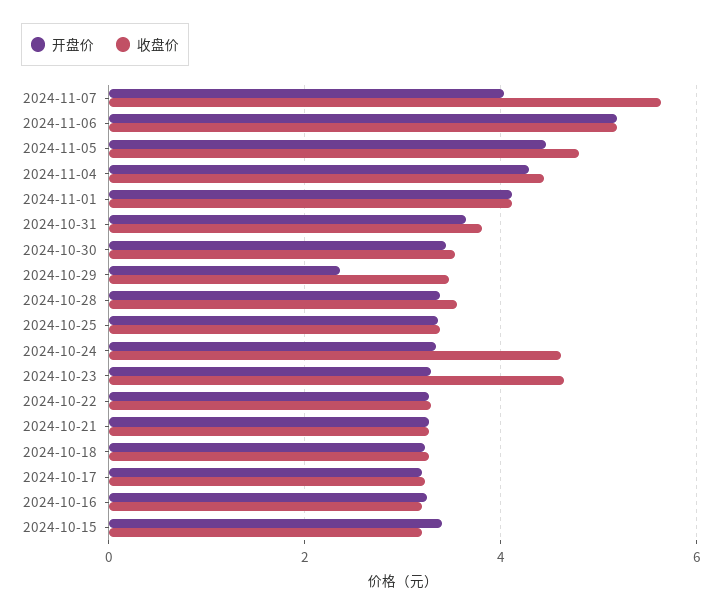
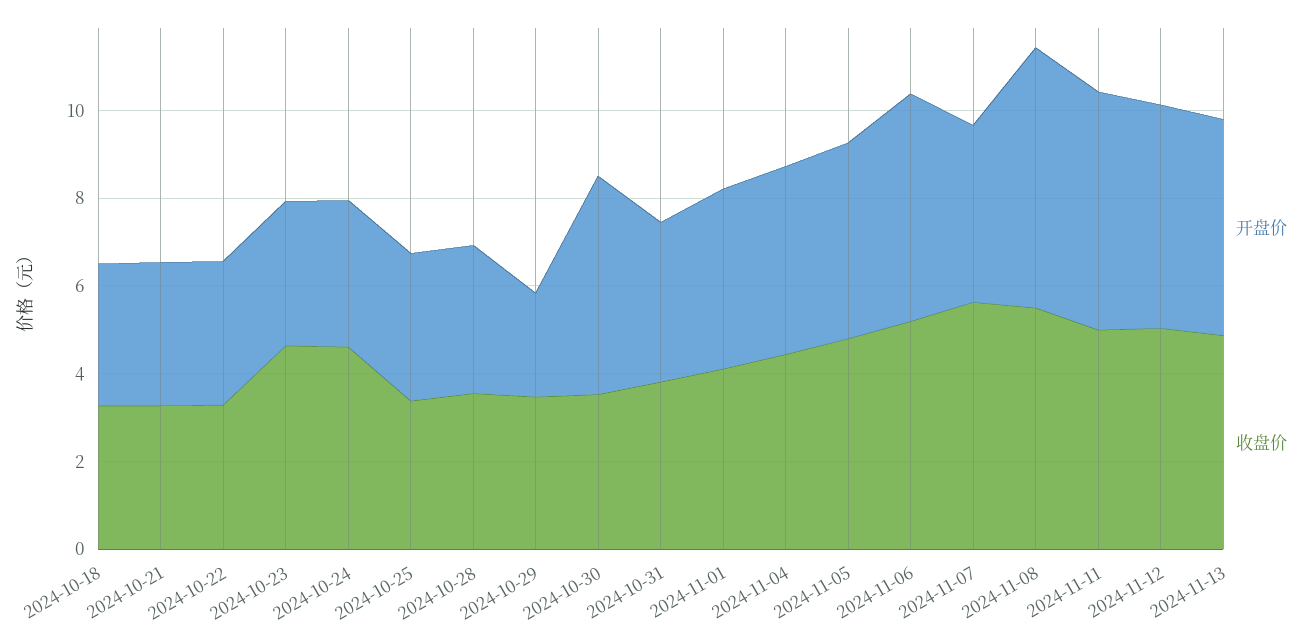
开盘价, 2024-10-30: 3.4 -> 5
开盘价, 2024-10-17: 3.2 -> none
收盘价, 2024-10-17: 3.2 -> none
开盘价, 2024-10-16: 3.2 -> none
收盘价, 2024-10-16: 3.2 -> none
开盘价, 2024-10-15: 3.4 -> none
收盘价, 2024-10-15: 3.2 -> none
开盘价, 2024-11-08: none -> 6
收盘价, 2024-11-08: none -> 5.5
开盘价, 2024-11-11: none -> 5.5
收盘价, 2024-11-11: none -> 5
开盘价, 2024-11-12: none -> 5
收盘价, 2024-11-12: none -> 5
开盘价, 2024-11-13: none -> 5
收盘价, 2024-11-13: none -> 5

